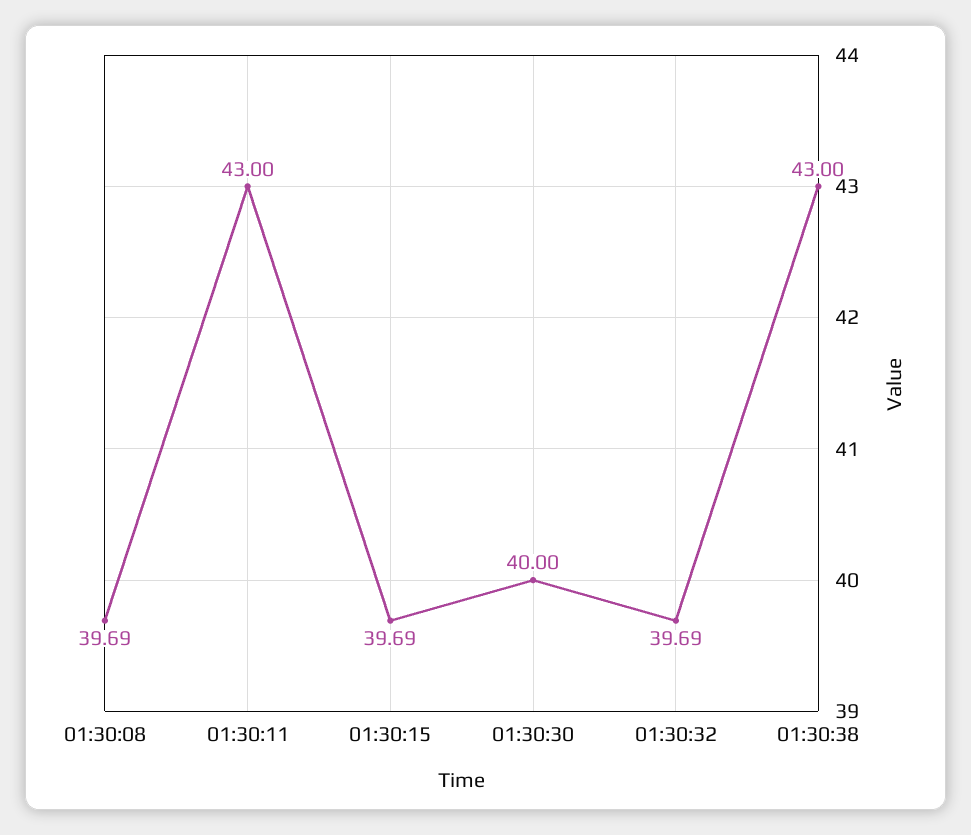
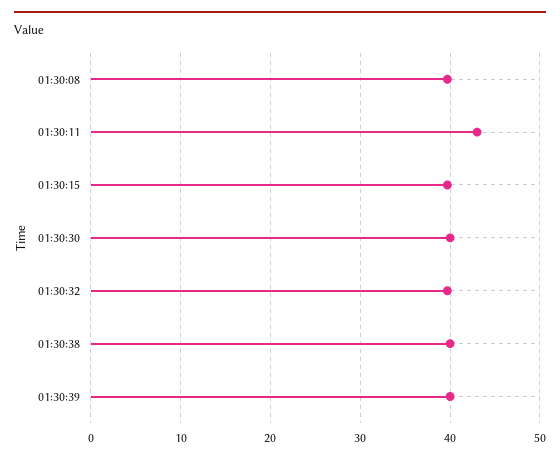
01:30:38: 43 -> 40
01:30:39: none -> 40

